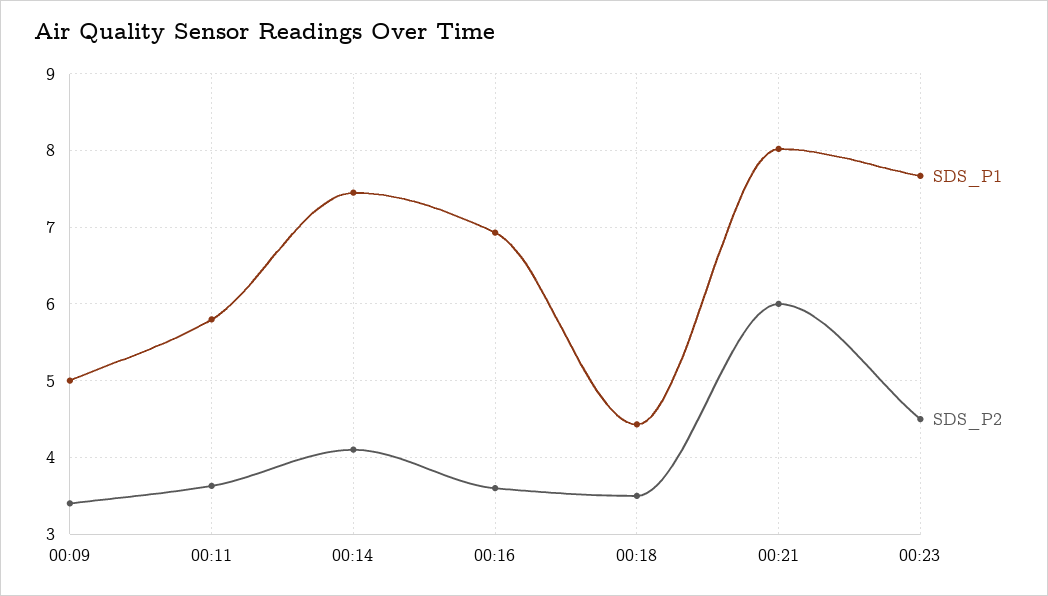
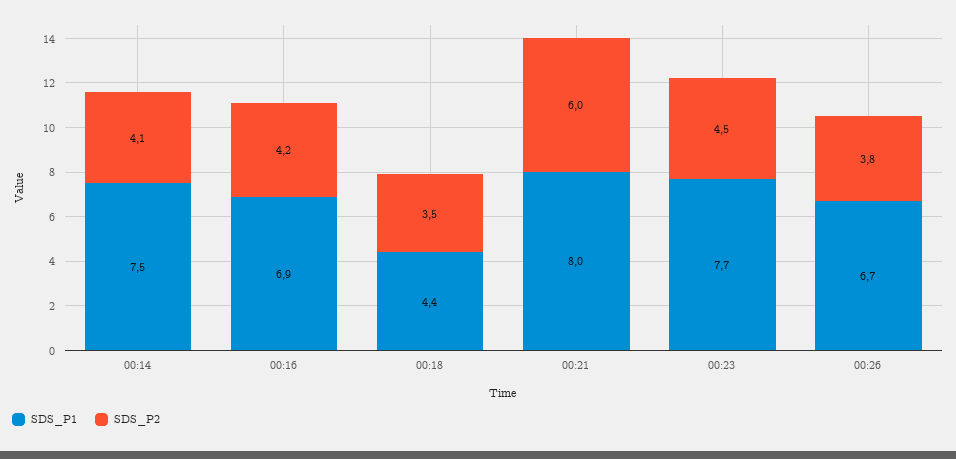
SDS_P1, 00:09: 5 -> none
SDS_P2, 00:09: 3.4 -> none
SDS_P1, 00:11: 5.8 -> none
SDS_P2, 00:11: 3.6 -> none
SDS_P2, 00:16: 3.6 -> 4.2
SDS_P1, 00:26: none -> 6.7
SDS_P2, 00:26: none -> 3.8

